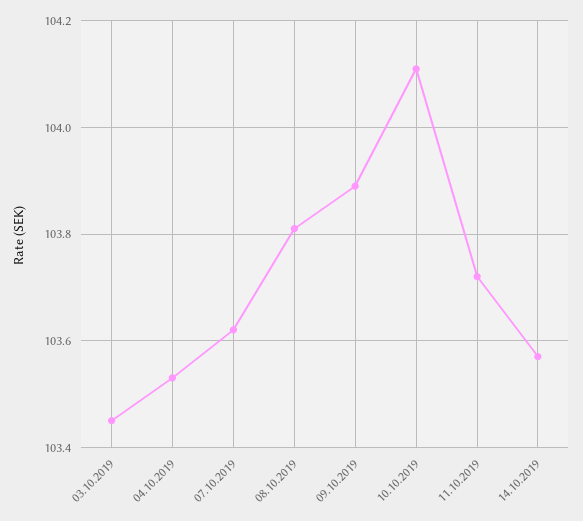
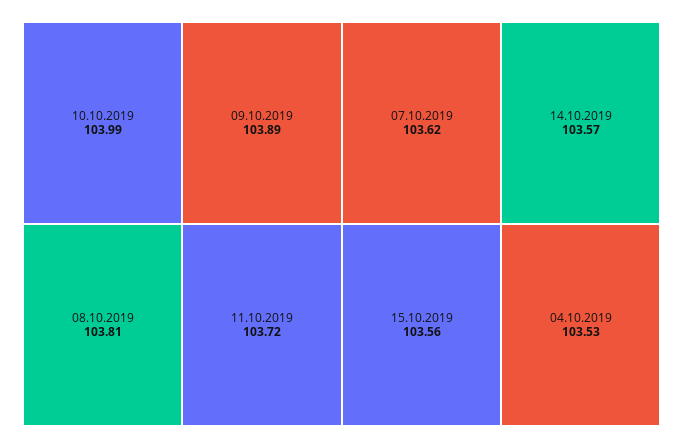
03.10.2019: 103.45 -> none
10.10.2019: 104.1 -> 103.99
15.10.2019: none -> 103.56

